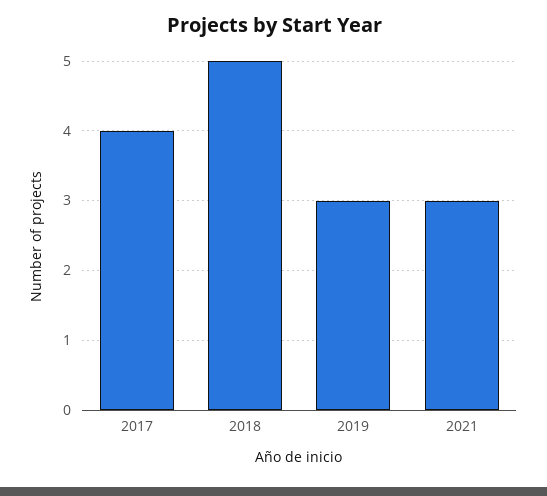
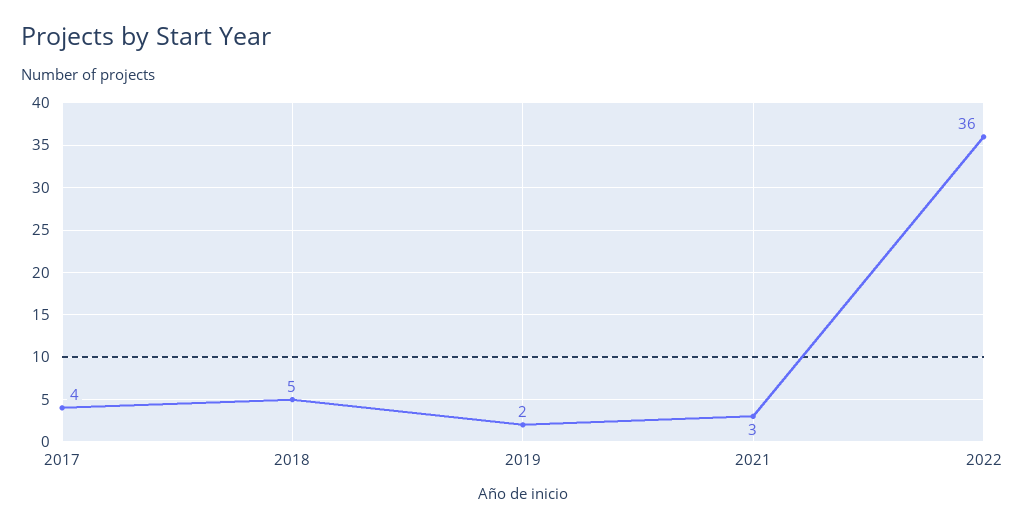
2019: 3 -> 2
2022: none -> 36

